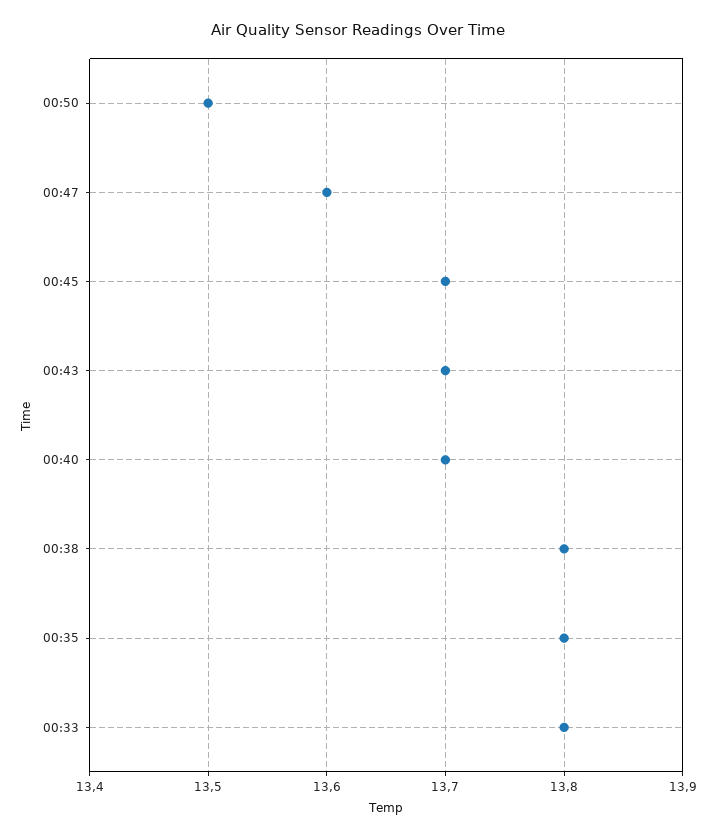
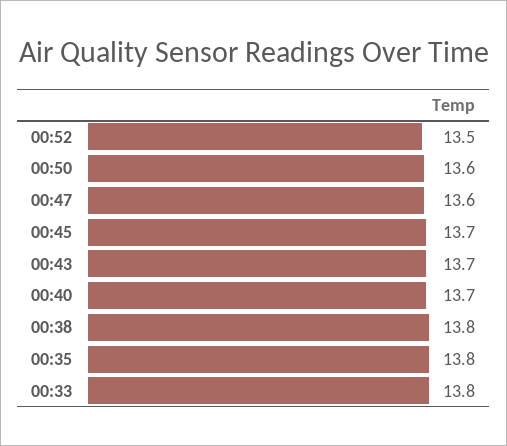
00:50: 13.5 -> 13.6
00:52: none -> 13.5

